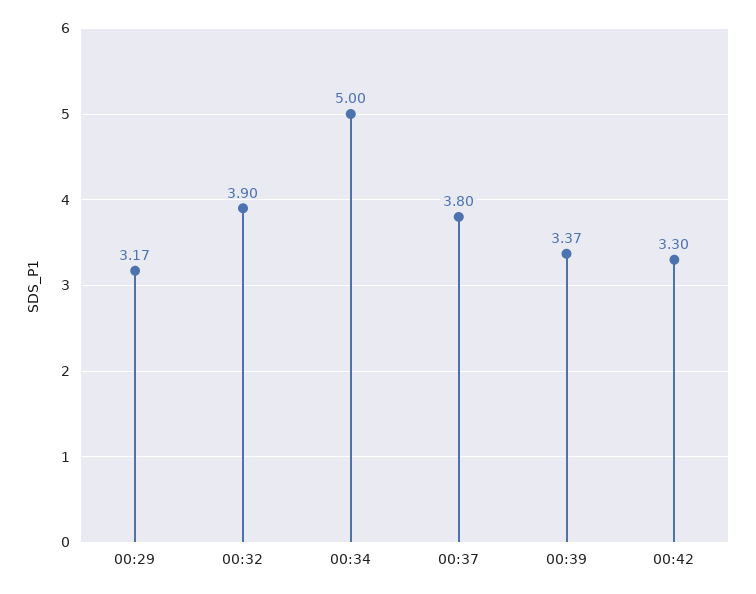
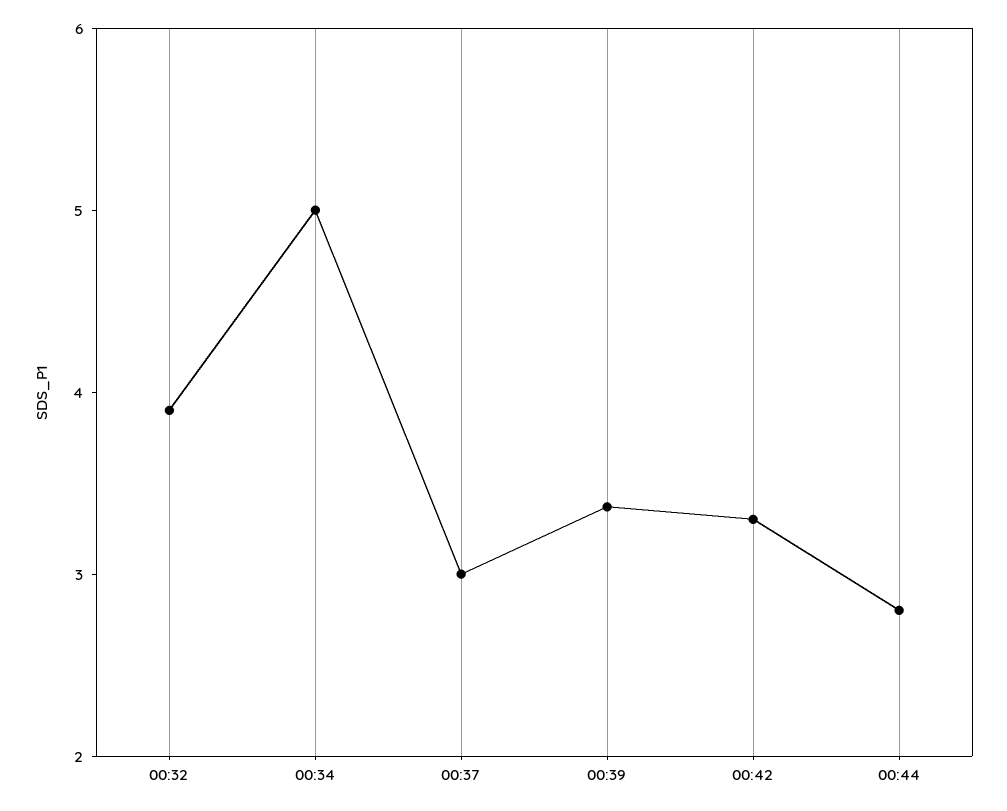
00:29: 3.17 -> none
00:37: 3.8 -> 3
00:44: none -> 2.8

